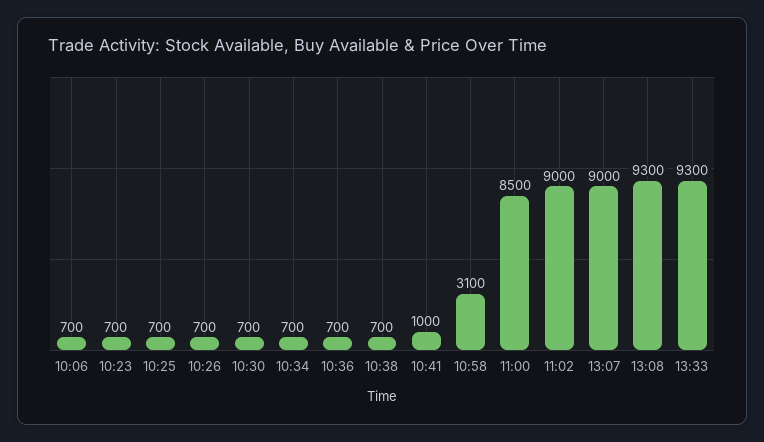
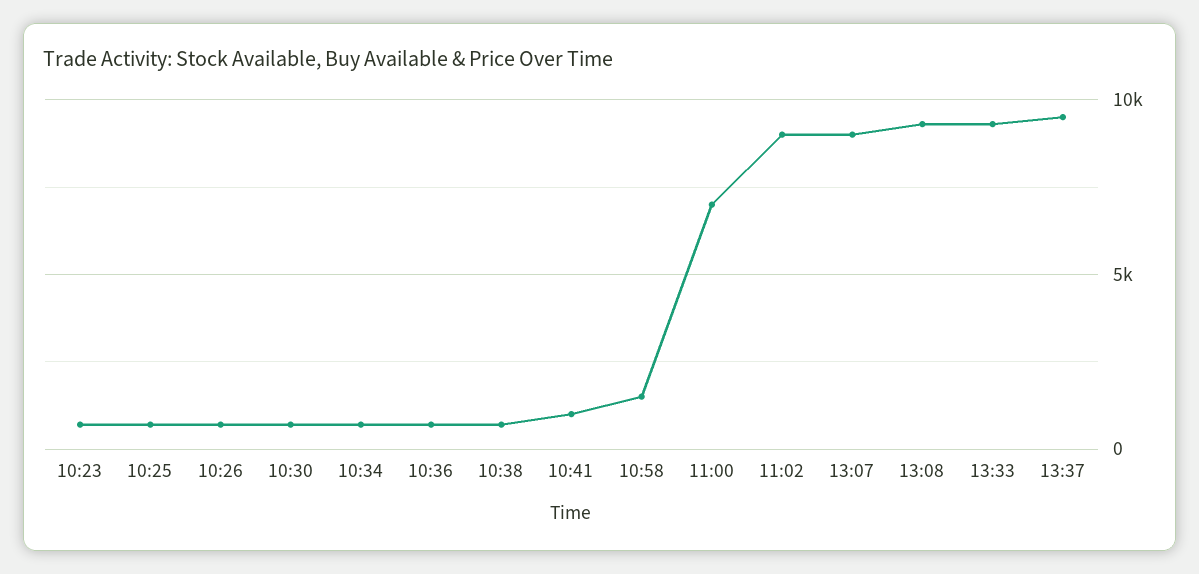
10:06: 700 -> none
10:58: 3100 -> 1500
11:00: 8500 -> 7000
13:37: none -> 9500

